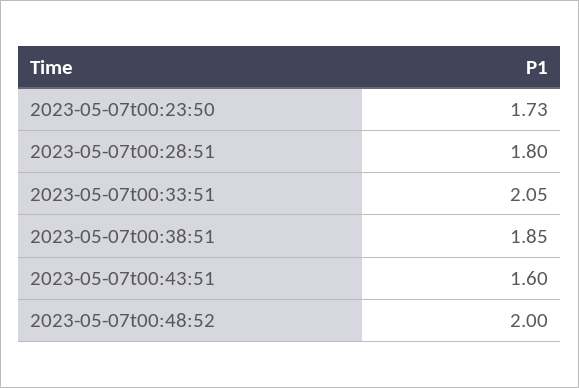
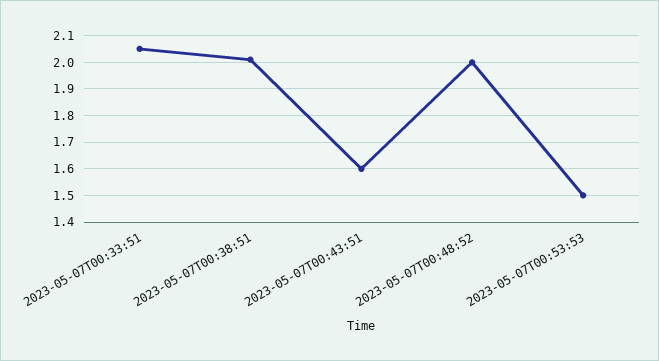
2023-05-07t00:23:50: 1.73 -> none
2023-05-07t00:28:51: 1.8 -> none
2023-05-07t00:38:51: 1.85 -> 2
2023-05-07T00:53:53: none -> 1.5

